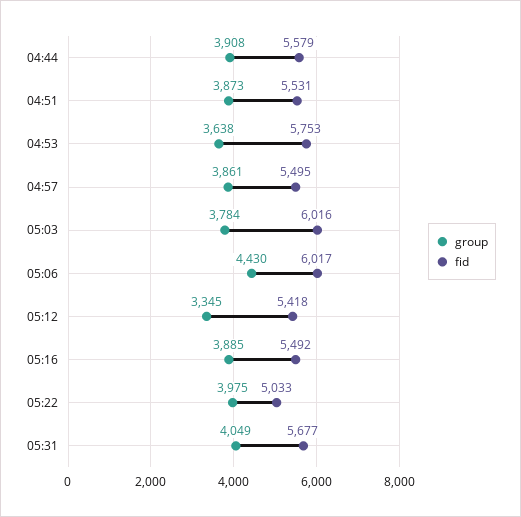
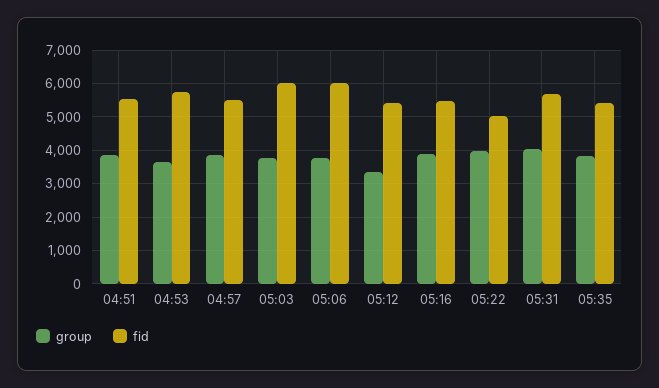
group, 04:44: 3908 -> none
fid, 04:44: 5579 -> none
group, 05:06: 4430 -> 3800
group, 05:35: none -> 3800
fid, 05:35: none -> 5400

